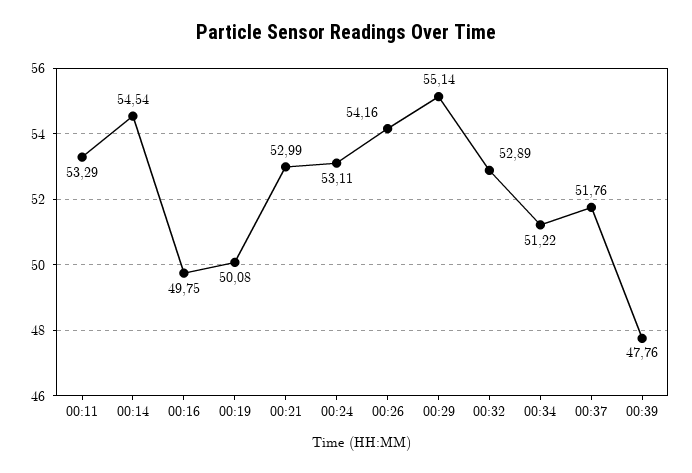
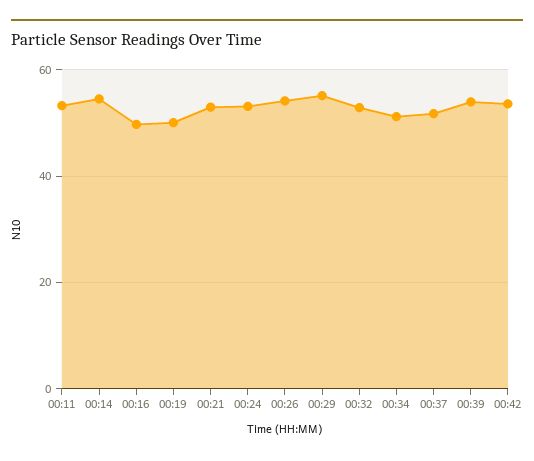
00:39: 47.76 -> 54
00:42: none -> 54

